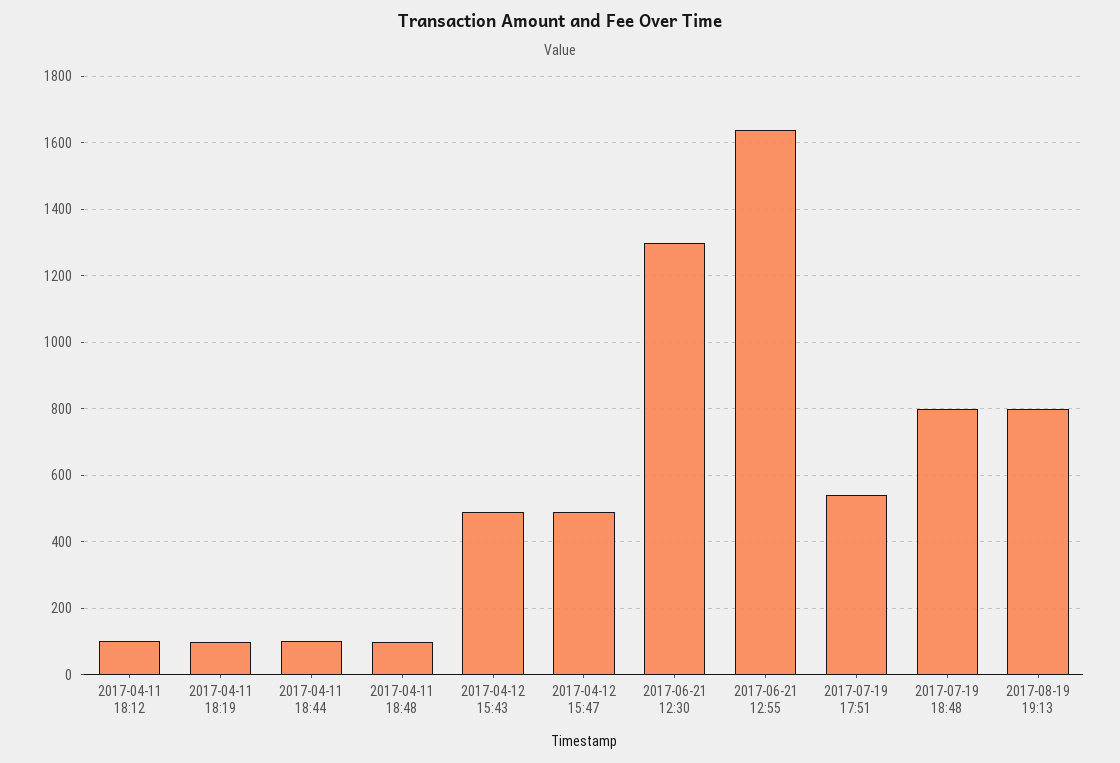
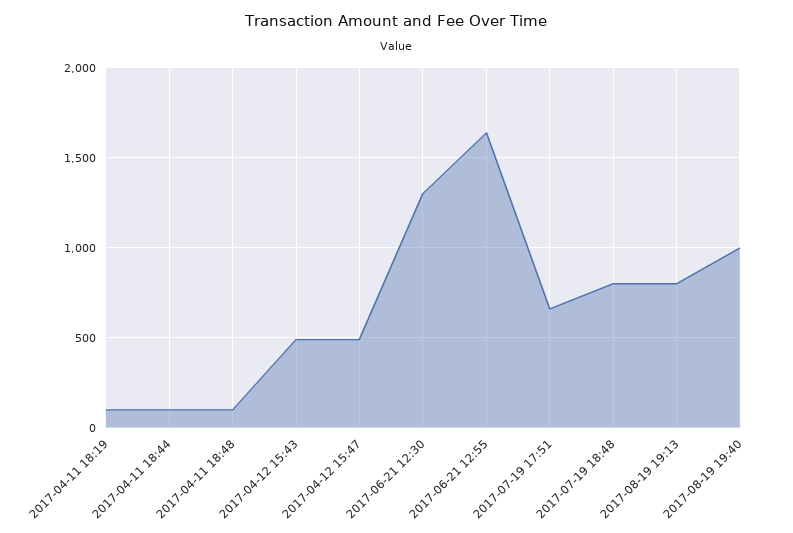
2017-04-11 18:12: 100 -> none
2017-07-19 17:51: 540 -> 650
2017-08-19 19:40: none -> 1000

